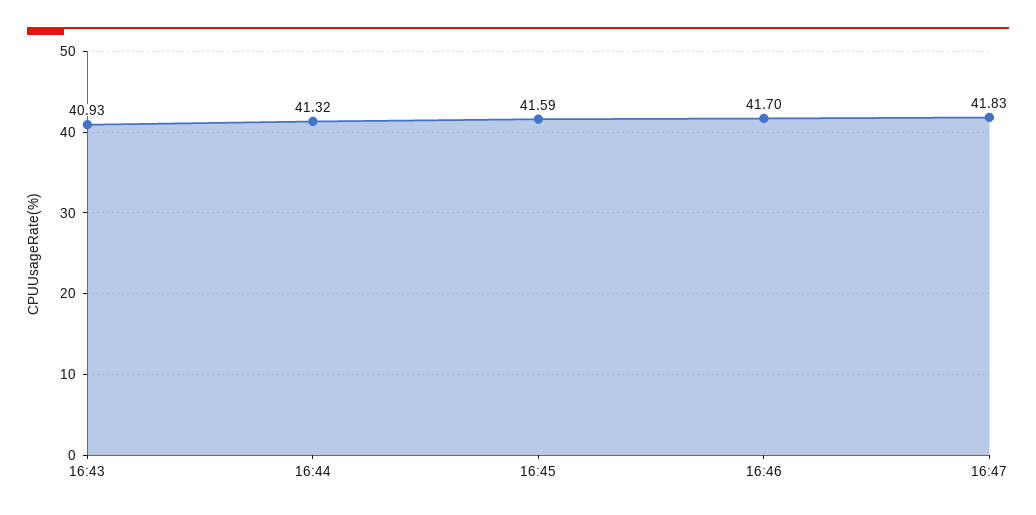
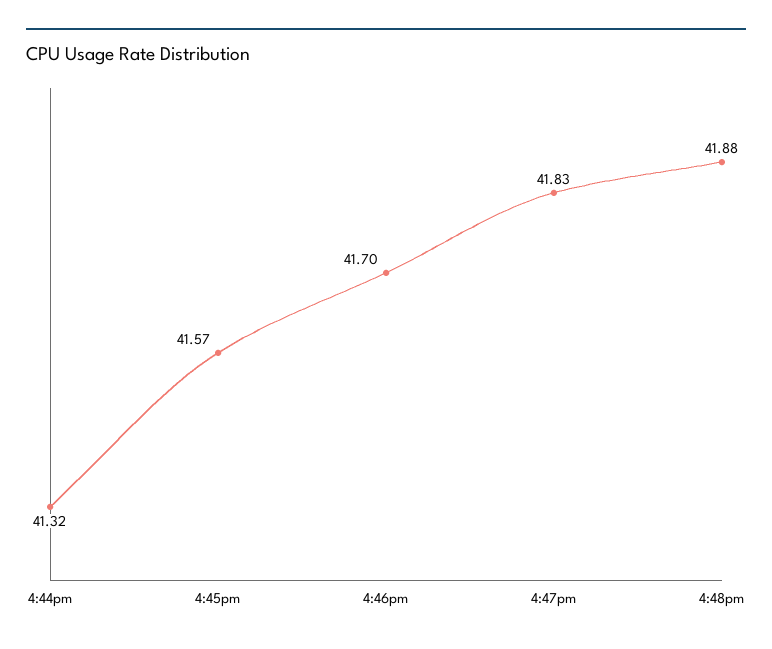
16:43: 40.93 -> none
16:45: 41.59 -> 41.57
4:48pm: none -> 41.88

